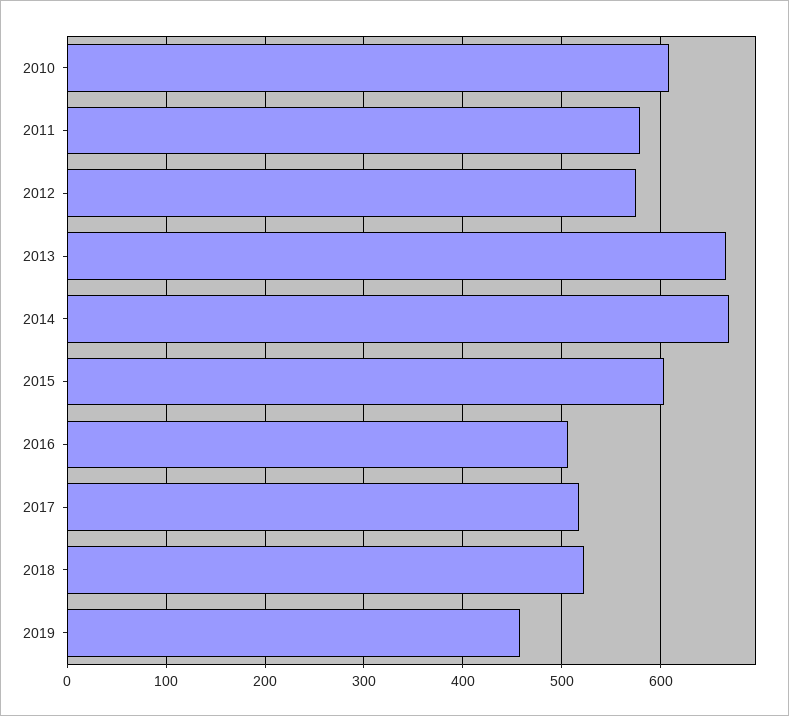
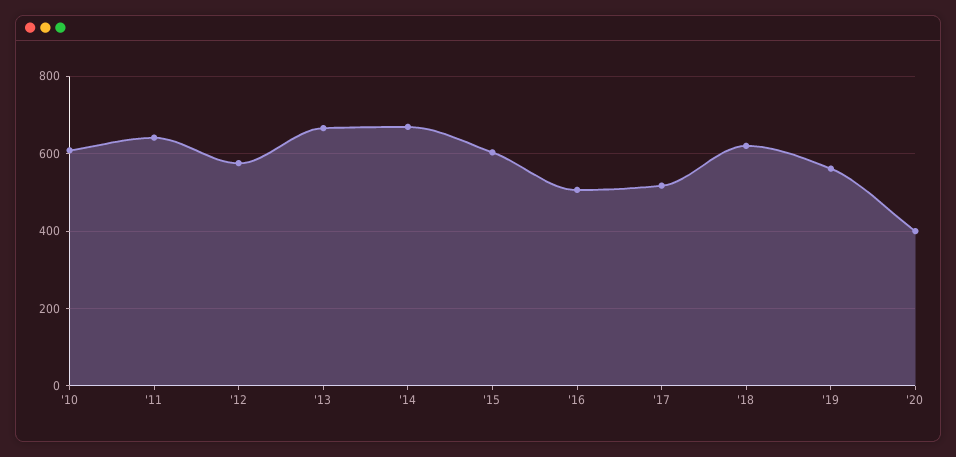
2011: 580 -> 640
2018: 520 -> 620
2019: 460 -> 560
'20: none -> 400

